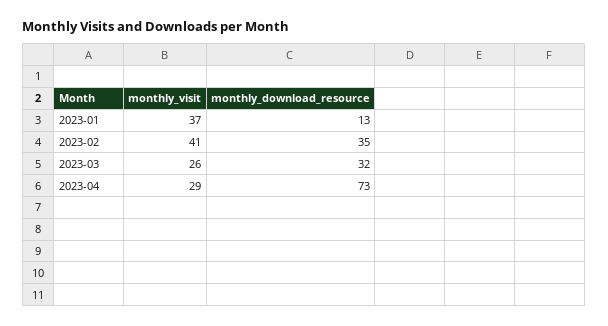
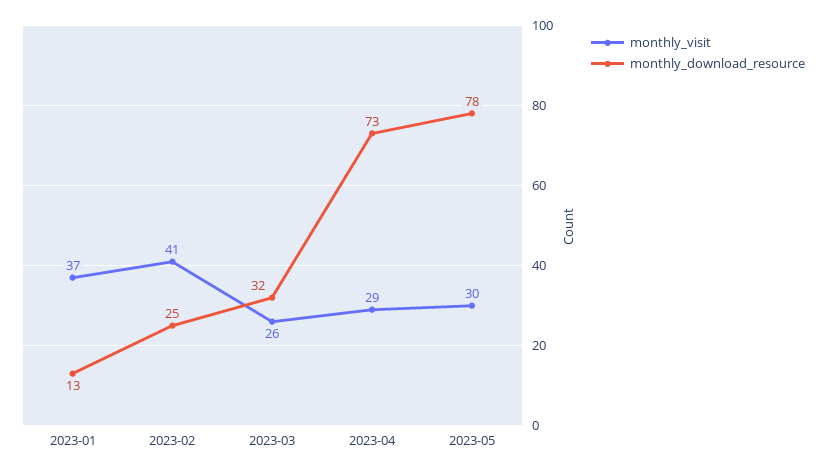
monthly_download_resource, 2023-02: 35 -> 25
monthly_visit, 2023-05: none -> 30
monthly_download_resource, 2023-05: none -> 78

